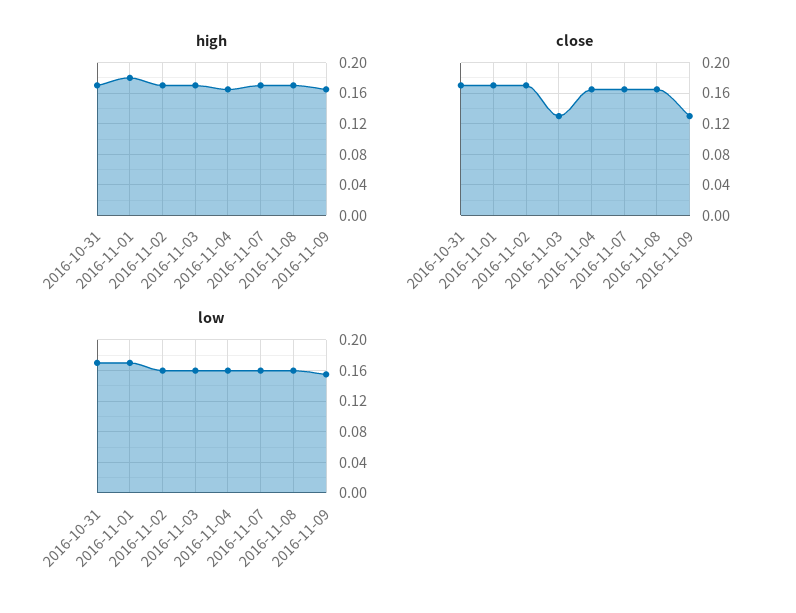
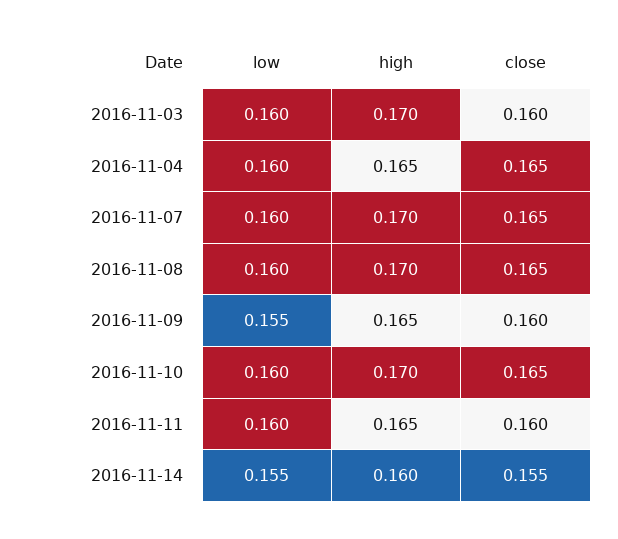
high, 2016-10-31: 0.17 -> none
high, 2016-11-01: 0.18 -> none
high, 2016-11-02: 0.17 -> none
close, 2016-10-31: 0.17 -> none
close, 2016-11-01: 0.17 -> none
close, 2016-11-02: 0.17 -> none
close, 2016-11-03: 0.13 -> 0.16
close, 2016-11-09: 0.13 -> 0.16
low, 2016-10-31: 0.17 -> none
low, 2016-11-01: 0.17 -> none
low, 2016-11-02: 0.16 -> none
low, 2016-11-10: none -> 0.16
high, 2016-11-10: none -> 0.17
close, 2016-11-10: none -> 0.165
low, 2016-11-11: none -> 0.16
high, 2016-11-11: none -> 0.165
close, 2016-11-11: none -> 0.16
low, 2016-11-14: none -> 0.155
high, 2016-11-14: none -> 0.16
close, 2016-11-14: none -> 0.155

